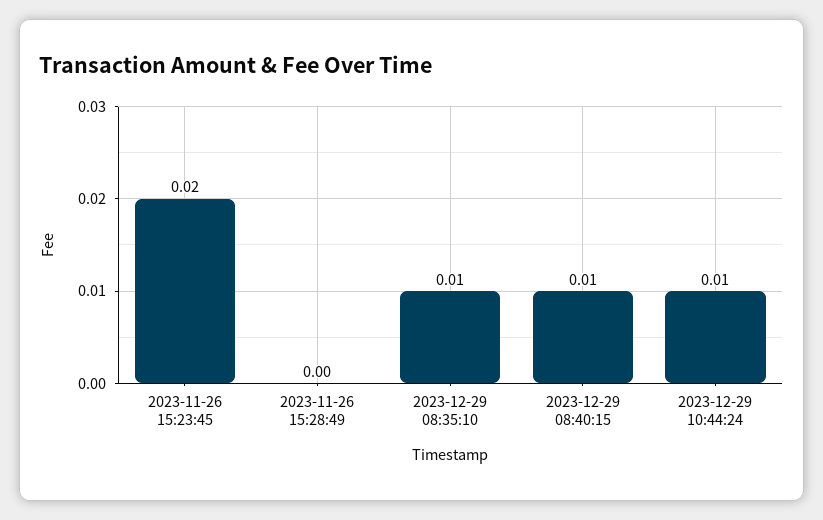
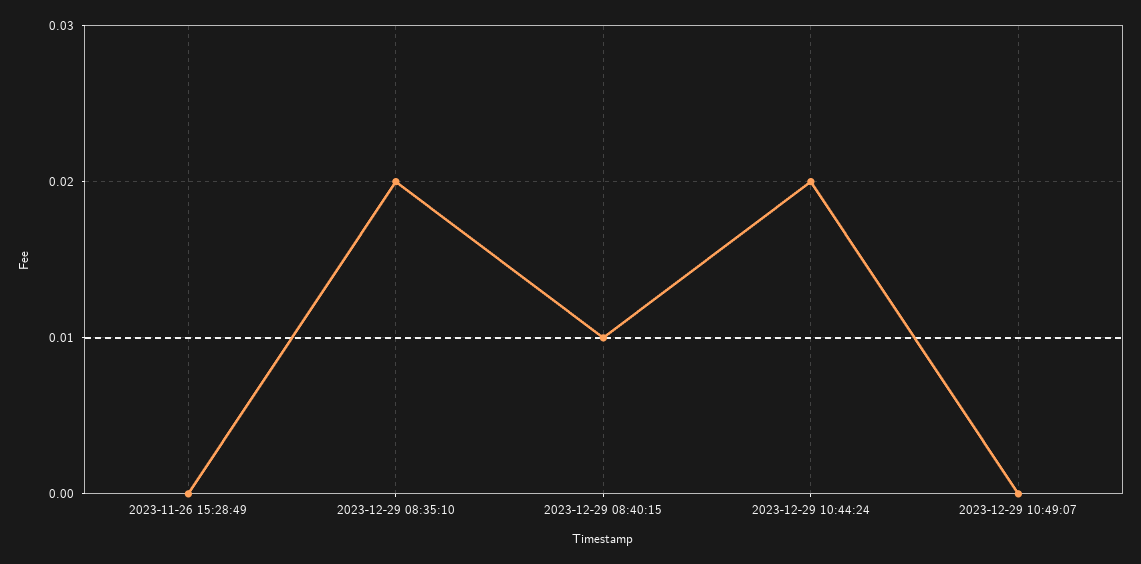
2023-11-26 15:23:45: 0.02 -> none
2023-12-29 08:35:10: 0.01 -> 0.02
2023-12-29 10:44:24: 0.01 -> 0.02
2023-12-29 10:49:07: none -> 0

